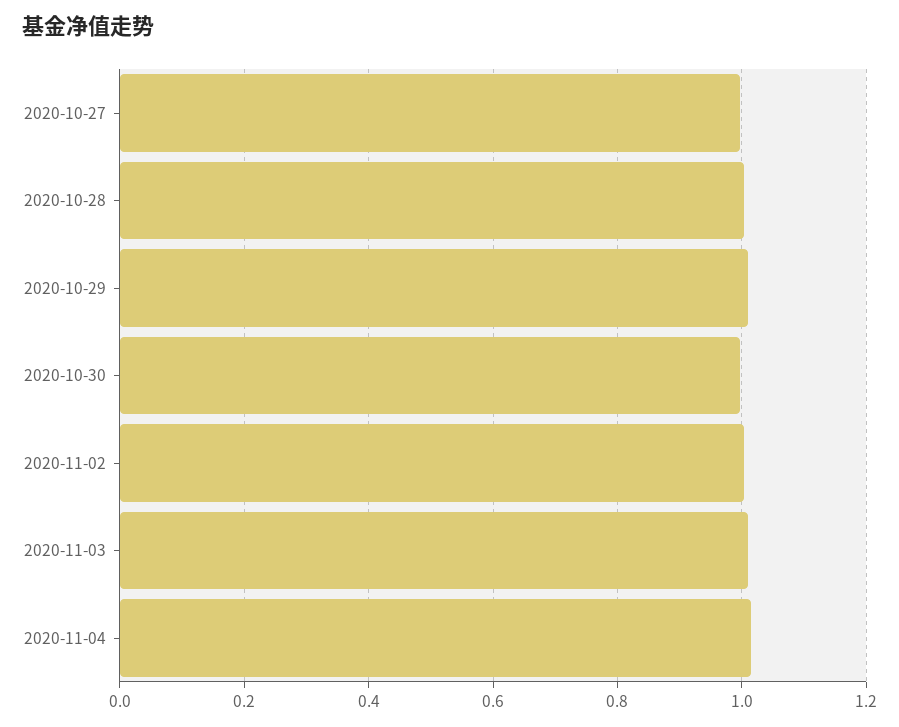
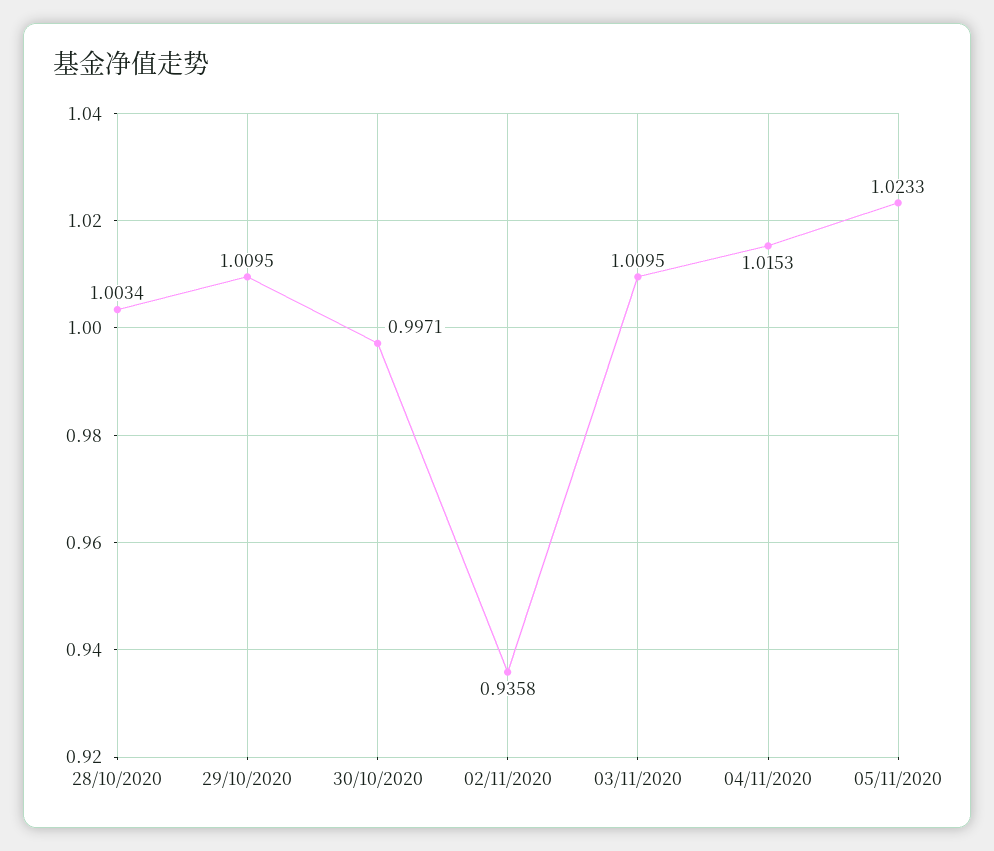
2020-10-27: 1 -> none
2020-11-02: 1 -> 0.9358
05/11/2020: none -> 1.0233

